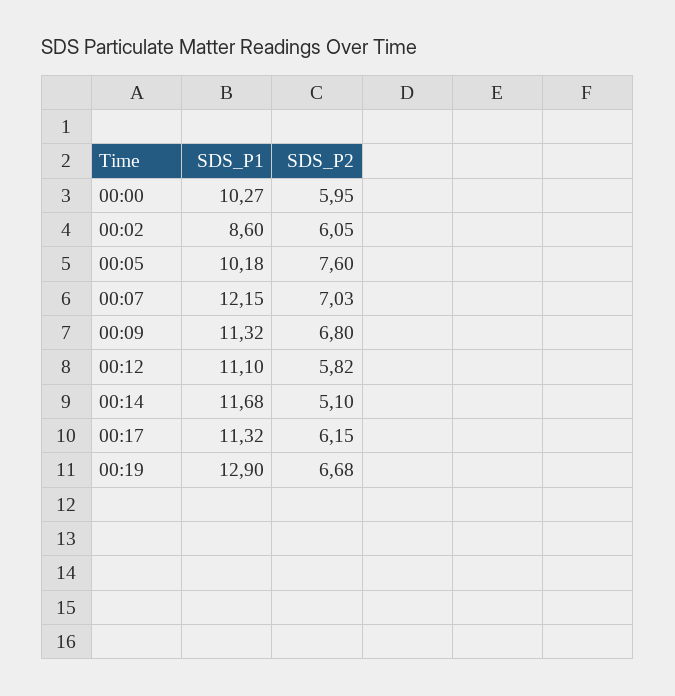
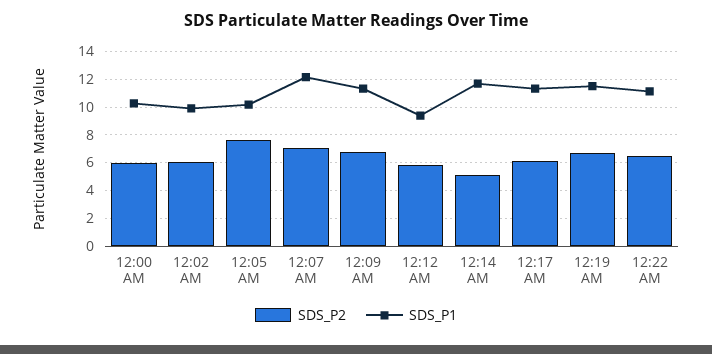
SDS_P1, 00:02: 8.6 -> 10
SDS_P1, 00:12: 11.1 -> 9.5
SDS_P1, 00:19: 12.9 -> 11.5
SDS_P2, 12:22 AM: none -> 6.5
SDS_P1, 12:22 AM: none -> 11

